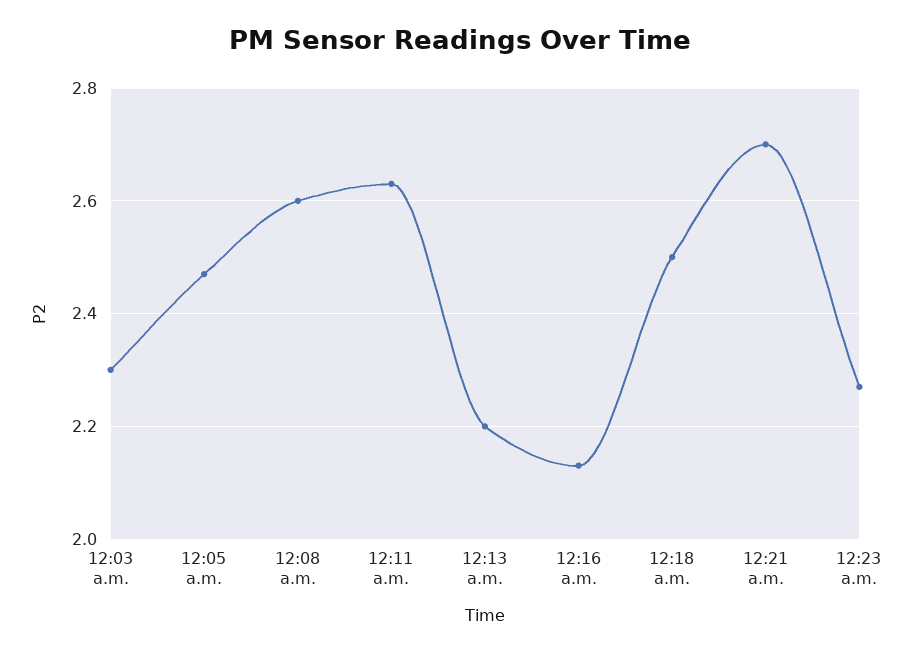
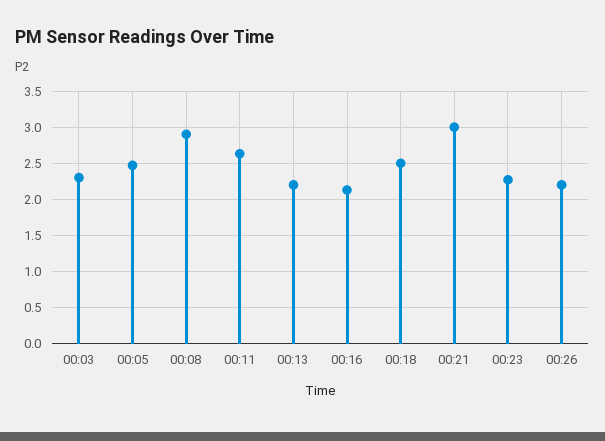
12:08 a.m.: 2.6 -> 2.9
12:21 a.m.: 2.7 -> 3
00:26: none -> 2.2

